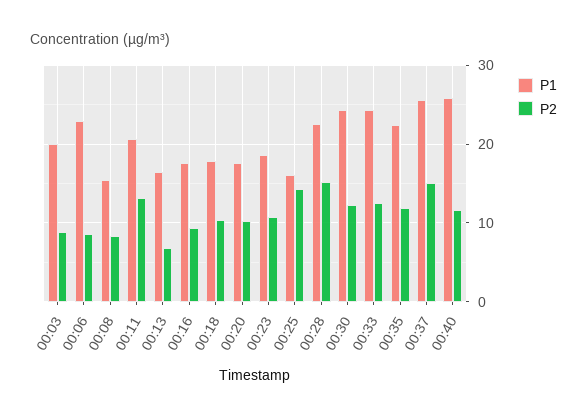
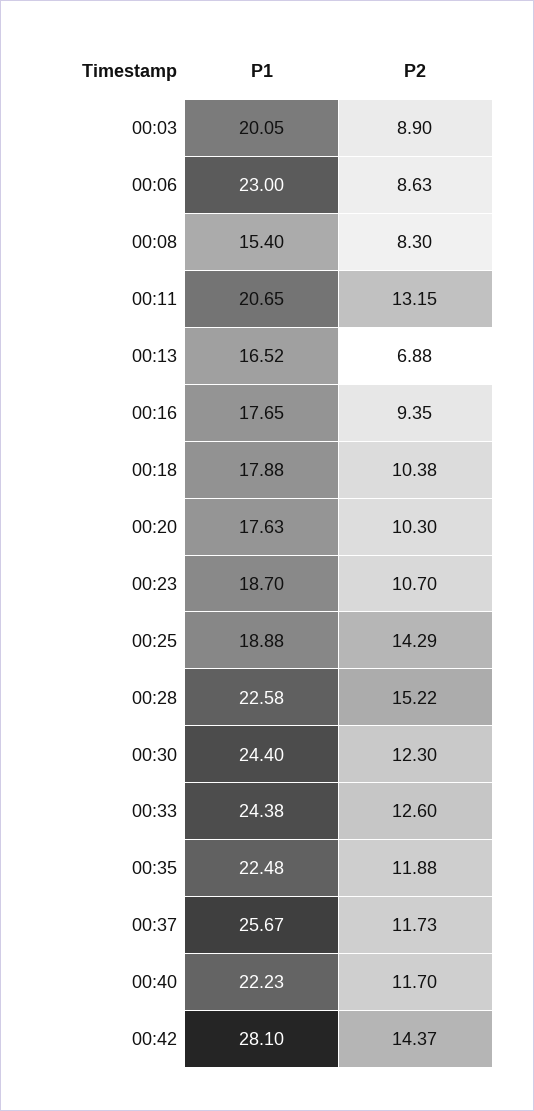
P1, 00:25: 16 -> 18.88
P2, 00:37: 15 -> 11.73
P1, 00:40: 26 -> 22.23
P1, 00:42: none -> 28.1
P2, 00:42: none -> 14.37

